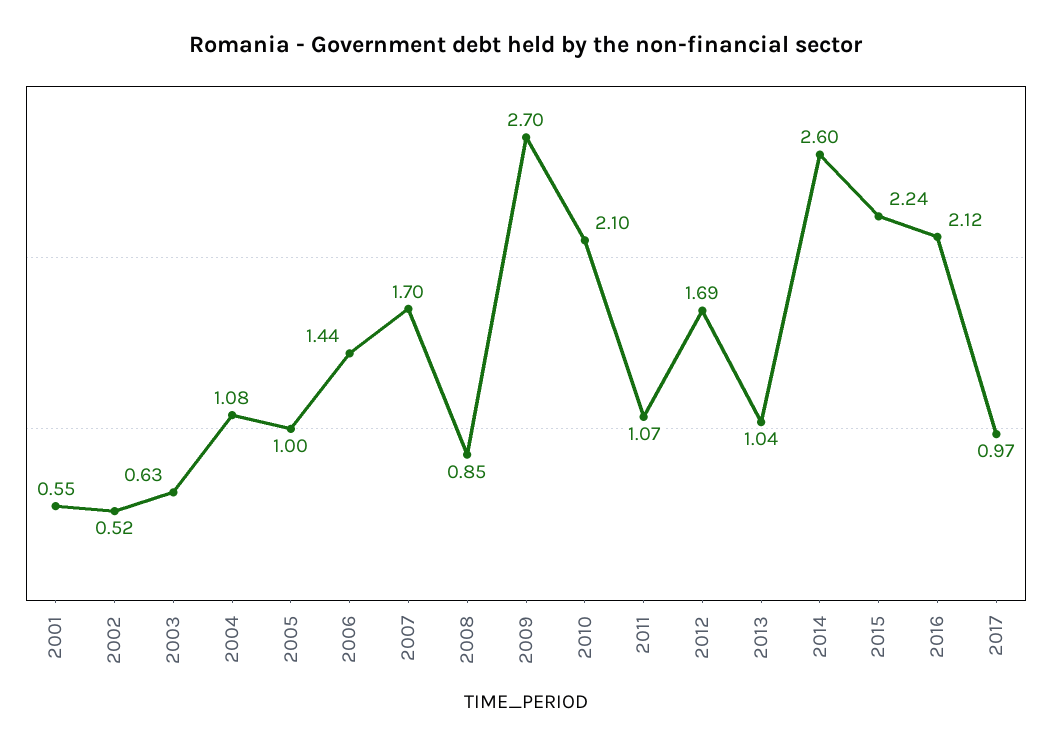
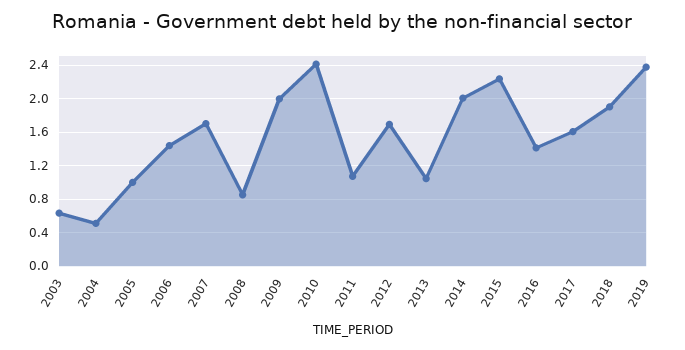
2001: 0.55 -> none
2002: 0.52 -> none
2004: 1.08 -> 0.5
2009: 2.7 -> 2
2010: 2.1 -> 2.4
2014: 2.6 -> 2
2016: 2.12 -> 1.4
2017: 0.97 -> 1.6
2018: none -> 1.9
2019: none -> 2.4

